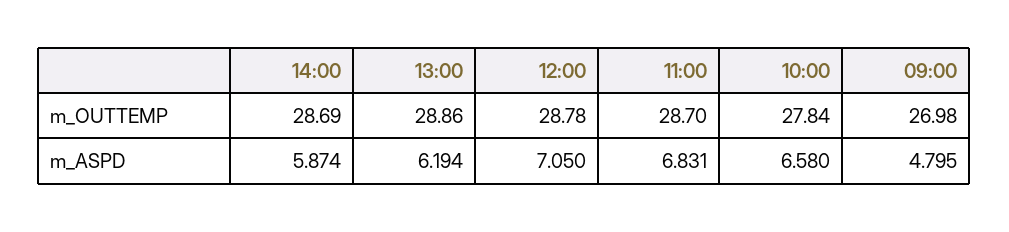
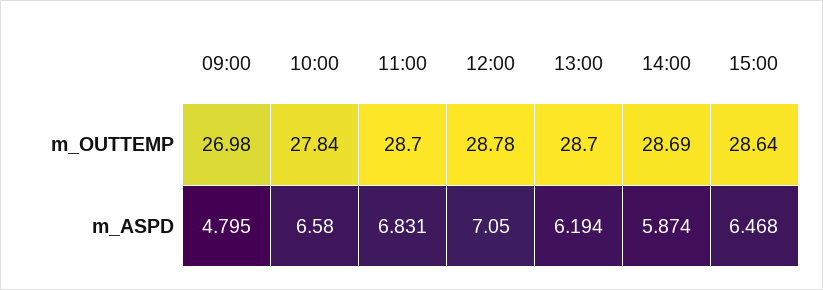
13:00, m_OUTTEMP: 28.86 -> 28.7
15:00, m_OUTTEMP: none -> 28.64
15:00, m_ASPD: none -> 6.468

